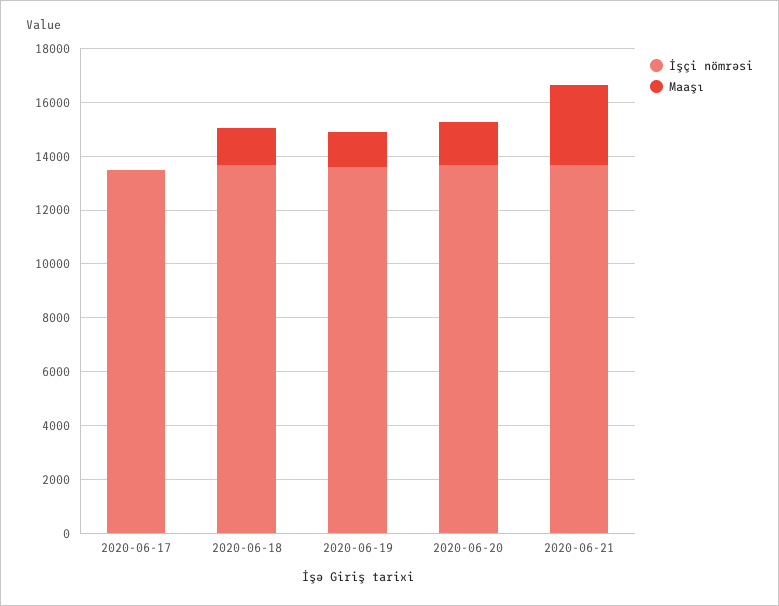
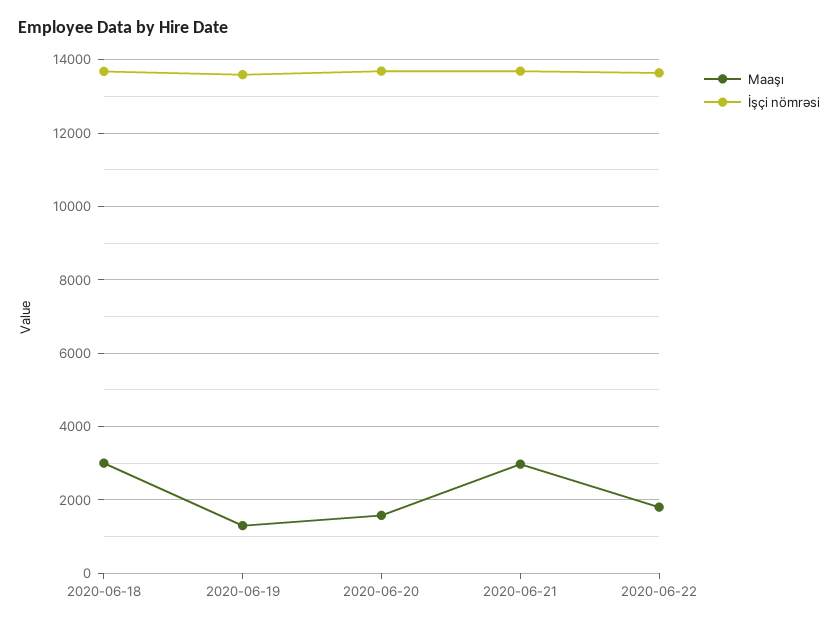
İşçi nömrəsi, 2020-06-17: 13500 -> none
Maaşı, 2020-06-17: 0 -> none
Maaşı, 2020-06-18: 1500 -> 3000
Maaşı, 2020-06-22: none -> 1800
İşçi nömrəsi, 2020-06-22: none -> 13600

